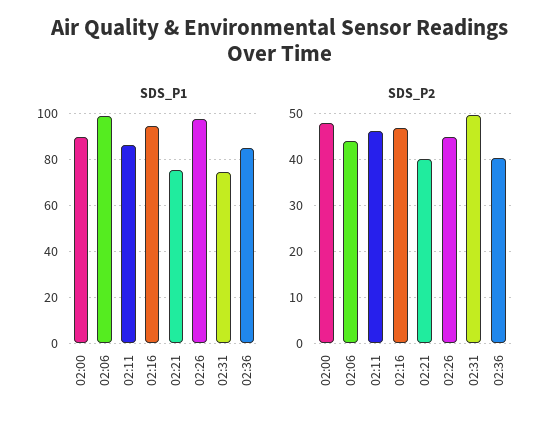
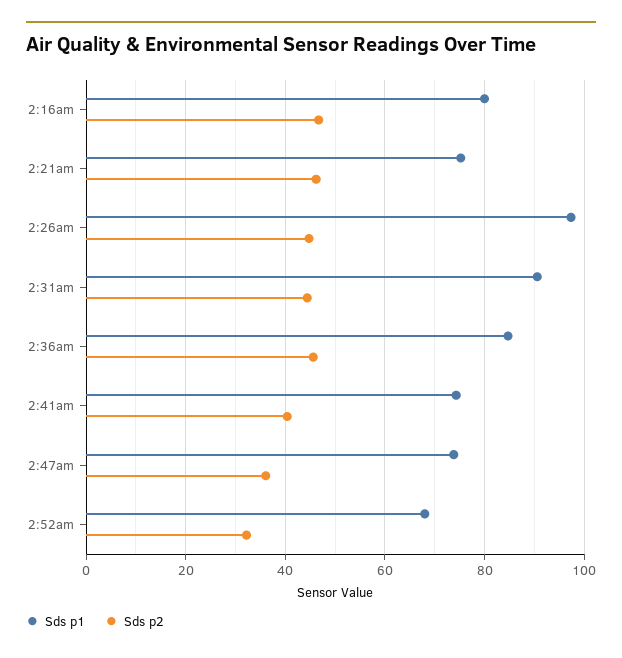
SDS_P1, 02:00: 90 -> none
SDS_P1, 02:06: 100 -> none
SDS_P1, 02:11: 85 -> none
SDS_P1, 02:16: 95 -> 80
SDS_P1, 02:31: 75 -> 90
SDS_P2, 02:00: 48 -> none
SDS_P2, 02:06: 44 -> none
SDS_P2, 02:11: 46 -> none
SDS_P2, 02:21: 40 -> 46
SDS_P2, 02:31: 50 -> 44
SDS_P2, 02:36: 40 -> 46
SDS_P1, 2:41am: none -> 74
SDS_P2, 2:41am: none -> 40
SDS_P1, 2:47am: none -> 74
SDS_P2, 2:47am: none -> 36
SDS_P1, 2:52am: none -> 68
SDS_P2, 2:52am: none -> 32

